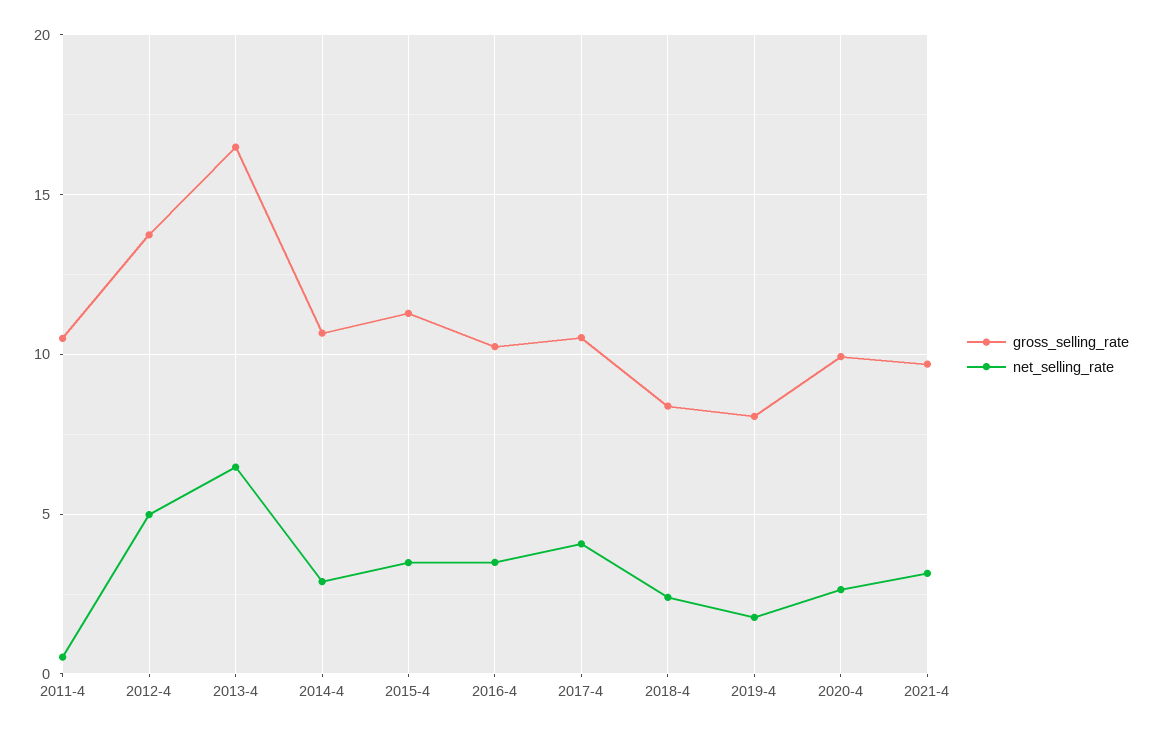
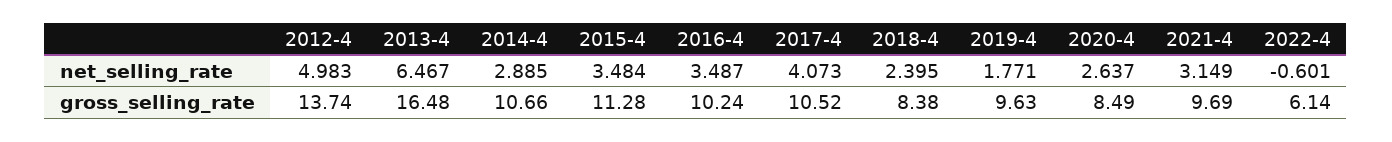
gross_selling_rate, 2011-4: 10.5 -> none
net_selling_rate, 2011-4: 0.5 -> none
gross_selling_rate, 2019-4: 8 -> 9.63
gross_selling_rate, 2020-4: 10 -> 8.49
net_selling_rate, 2022-4: none -> -0.601
gross_selling_rate, 2022-4: none -> 6.14

